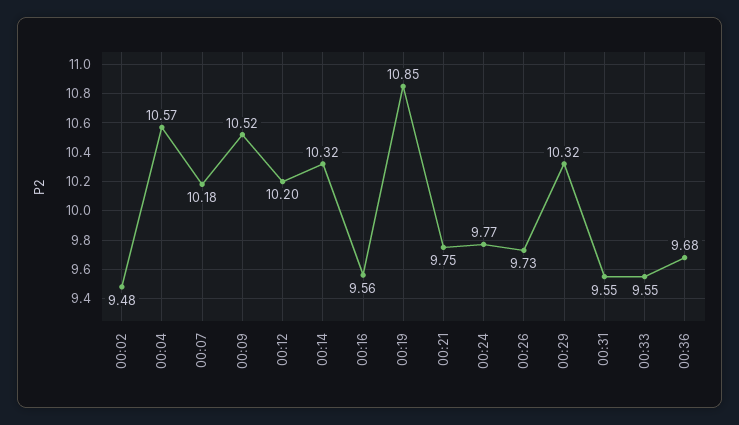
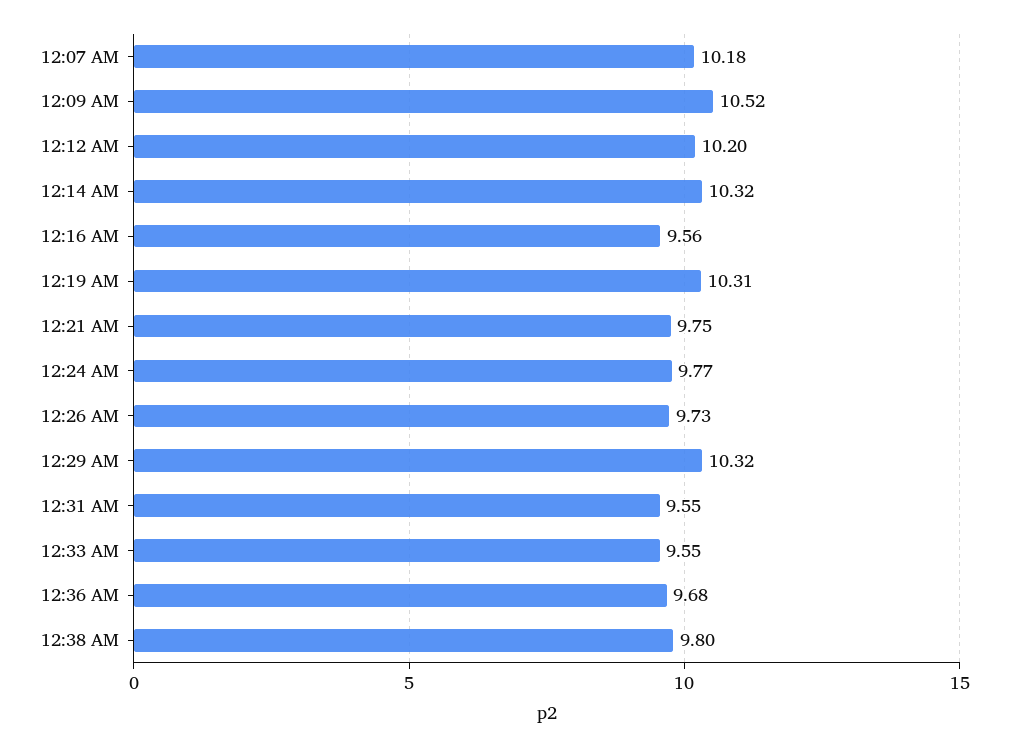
00:02: 9.48 -> none
00:04: 10.57 -> none
00:19: 10.85 -> 10.31
12:38 AM: none -> 9.8

